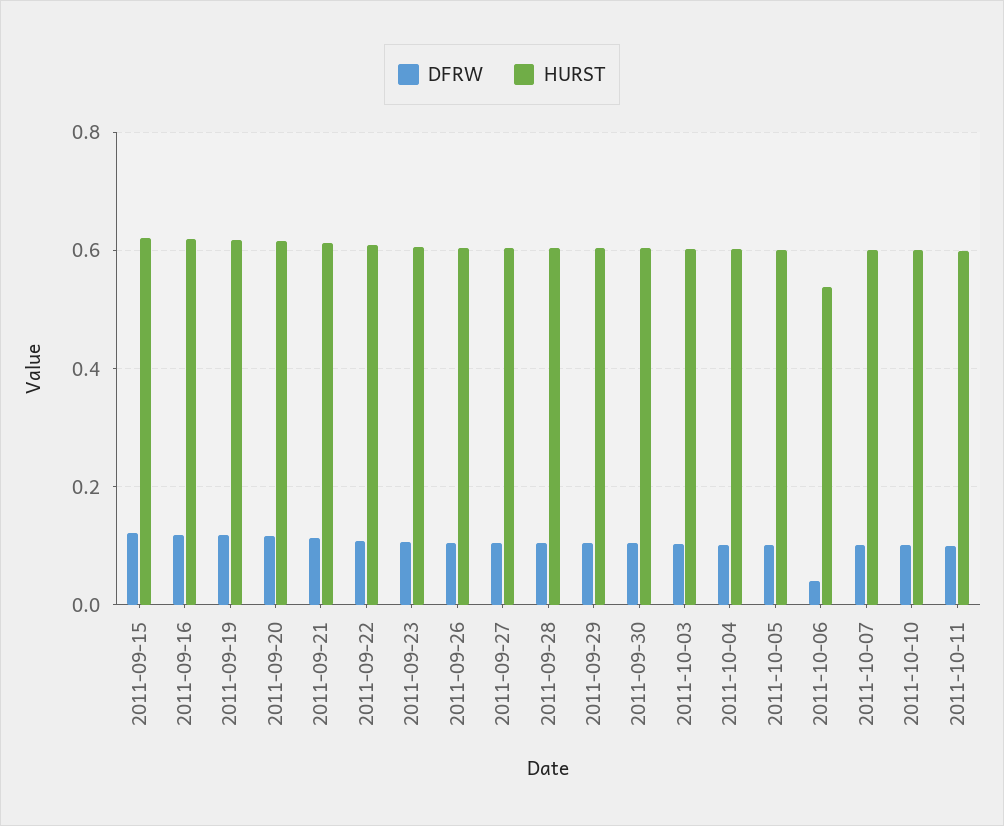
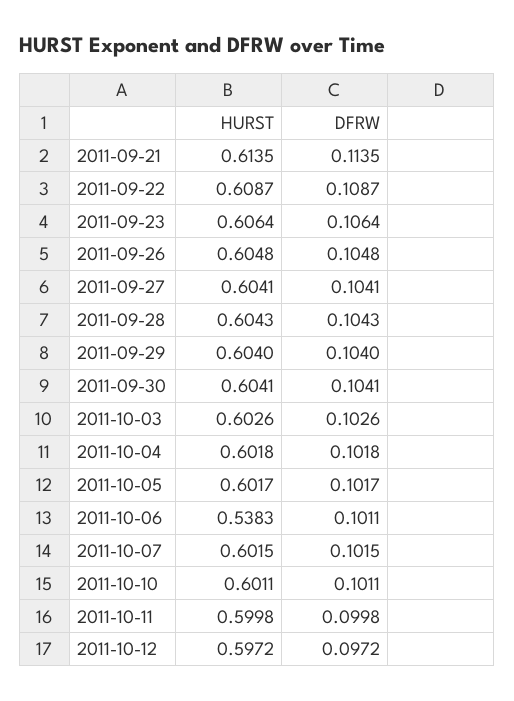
DFRW, 2011-09-15: 0.12 -> none
HURST, 2011-09-15: 0.62 -> none
DFRW, 2011-09-16: 0.12 -> none
HURST, 2011-09-16: 0.62 -> none
DFRW, 2011-09-19: 0.12 -> none
HURST, 2011-09-19: 0.62 -> none
DFRW, 2011-09-20: 0.12 -> none
HURST, 2011-09-20: 0.62 -> none
DFRW, 2011-10-06: 0.04 -> 0.1011
HURST, 2011-10-12: none -> 0.5972
DFRW, 2011-10-12: none -> 0.0972

